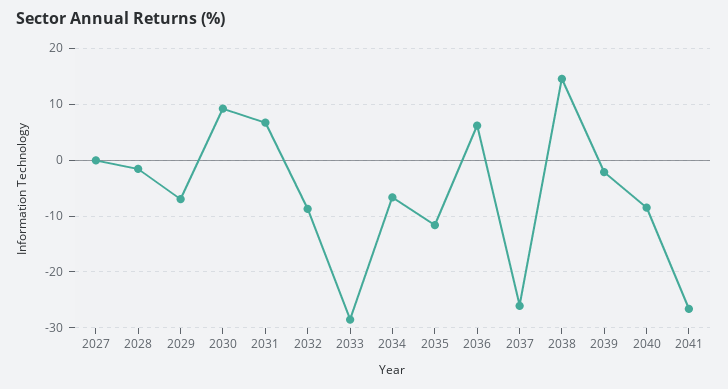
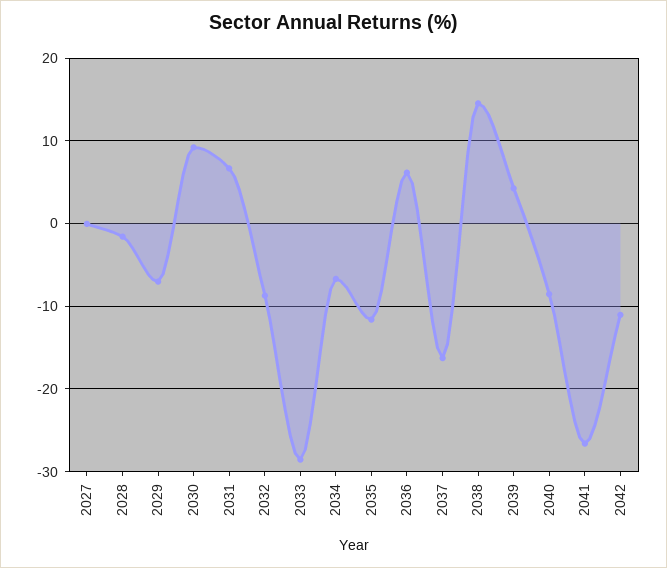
2037: -26 -> -16
2039: -2 -> 4
2042: none -> -11

